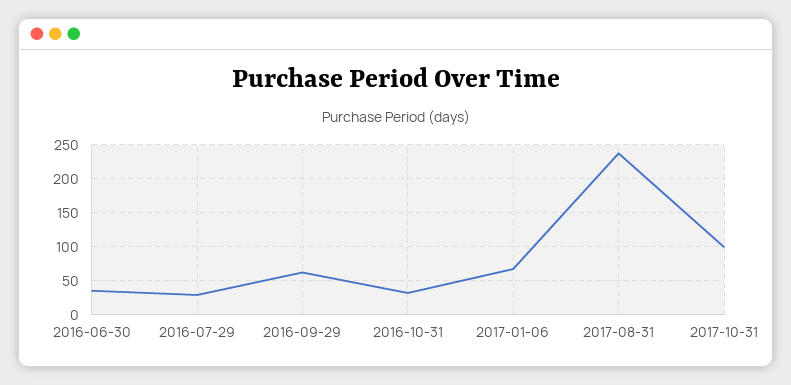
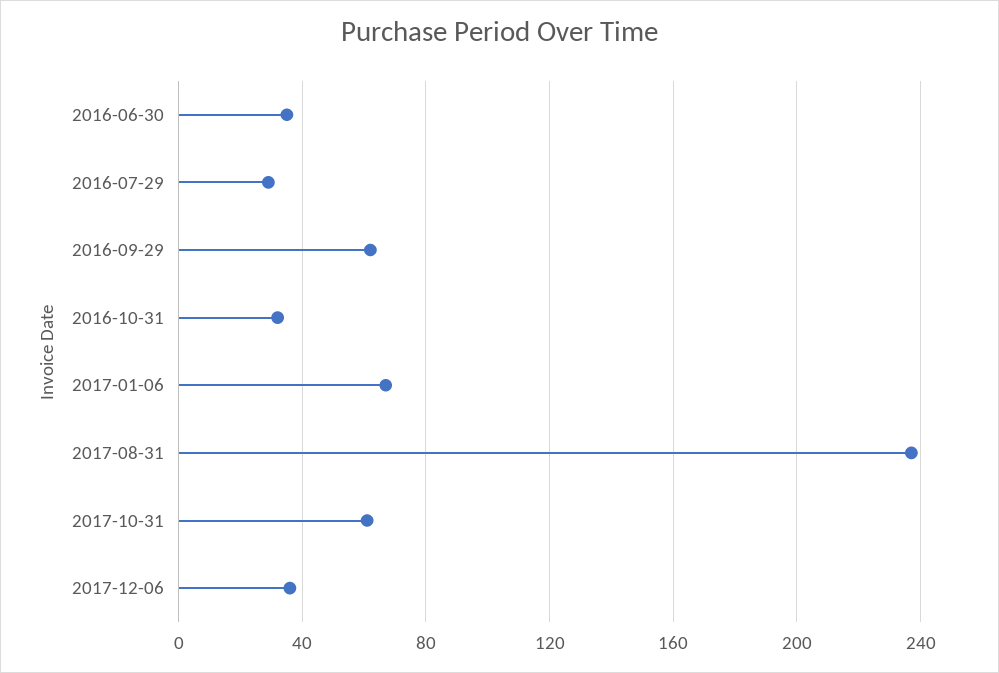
2017-10-31: 100 -> 60
2017-12-06: none -> 35

